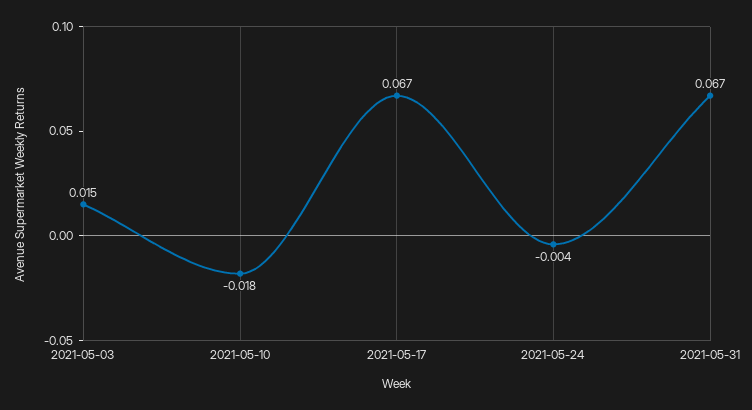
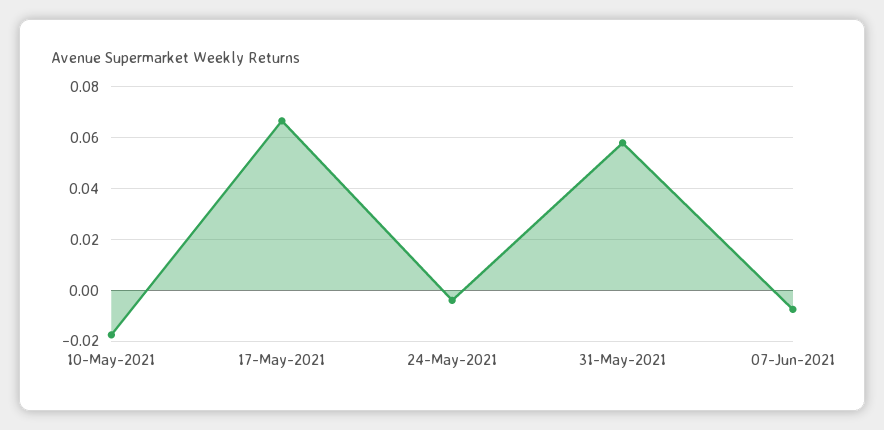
2021-05-03: 0.015 -> none
2021-05-31: 0.067 -> 0.0575
07-Jun-2021: none -> -0.0075

